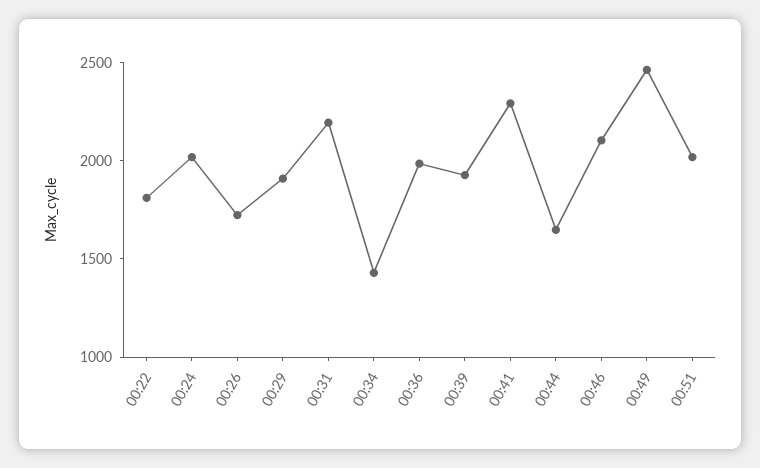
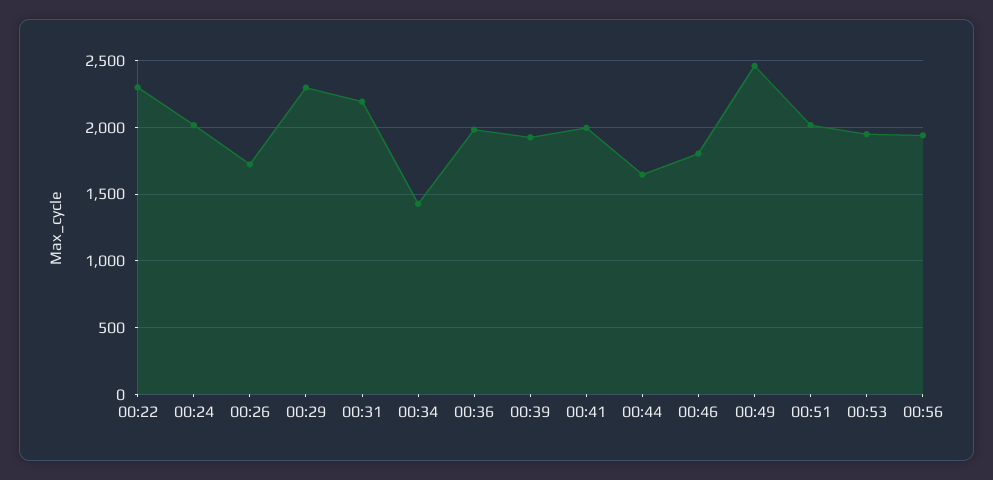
00:22: 1800 -> 2300
00:29: 1900 -> 2300
00:41: 2300 -> 2000
00:46: 2100 -> 1800
00:53: none -> 1950
00:56: none -> 1950

